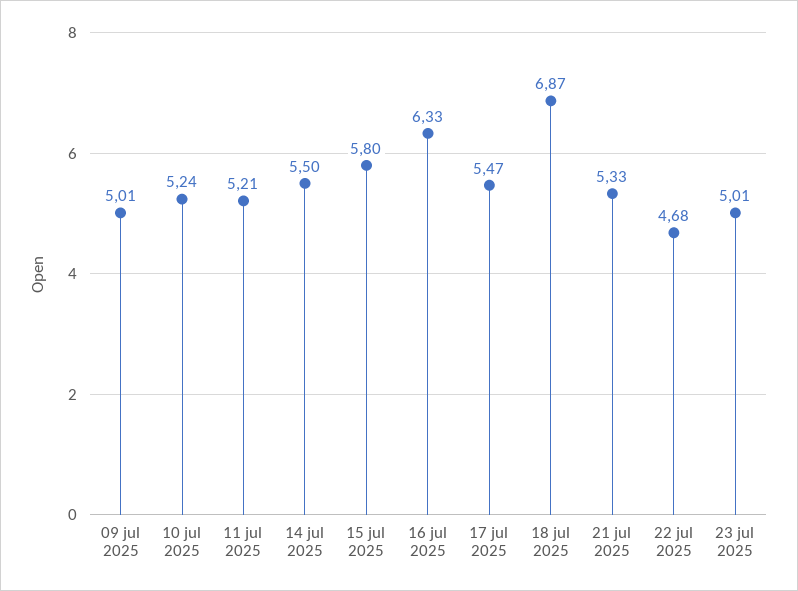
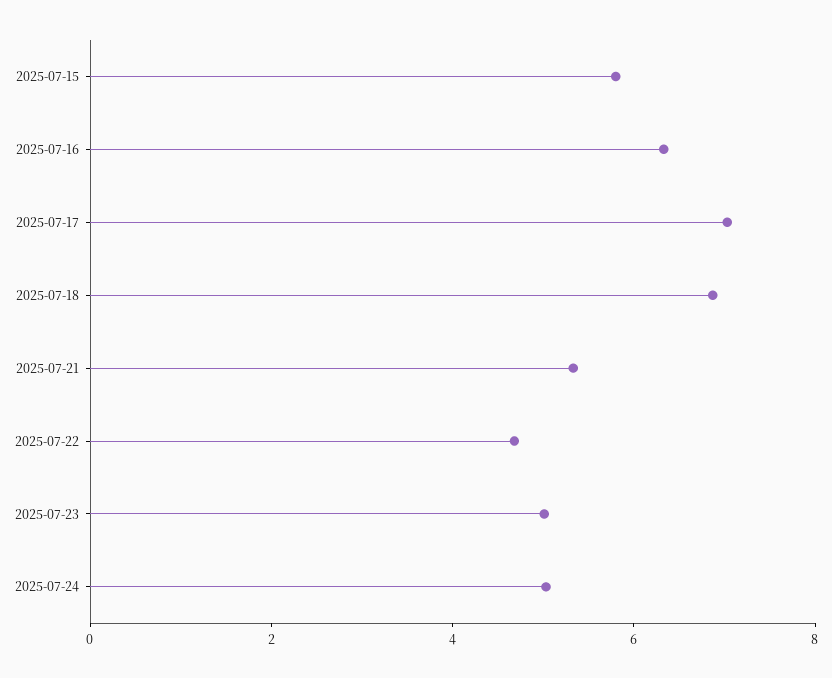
09 jul 2025: 5.01 -> none
10 jul 2025: 5.24 -> none
11 jul 2025: 5.21 -> none
14 jul 2025: 5.5 -> none
17 jul 2025: 5.47 -> 7
2025-07-24: none -> 5

